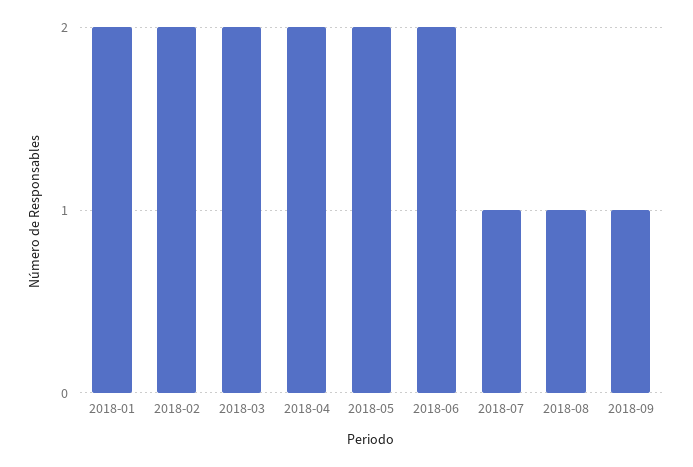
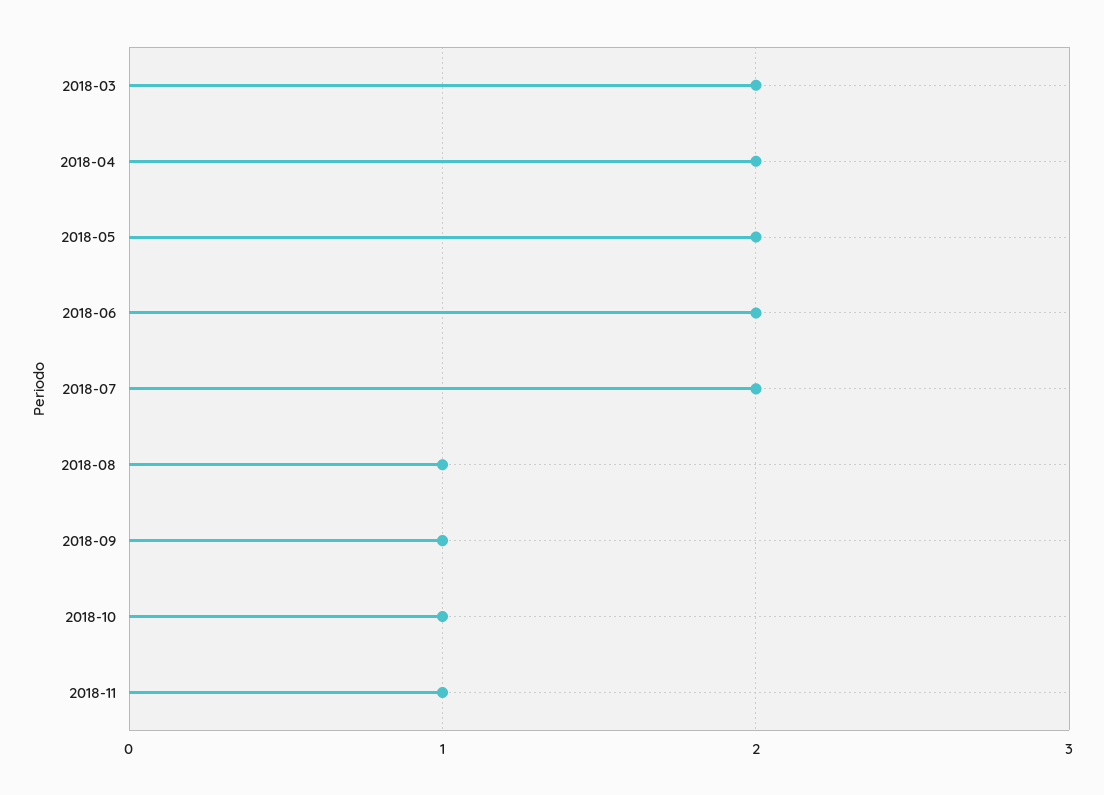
2018-01: 2 -> none
2018-02: 2 -> none
2018-07: 1 -> 2
2018-10: none -> 1
2018-11: none -> 1

